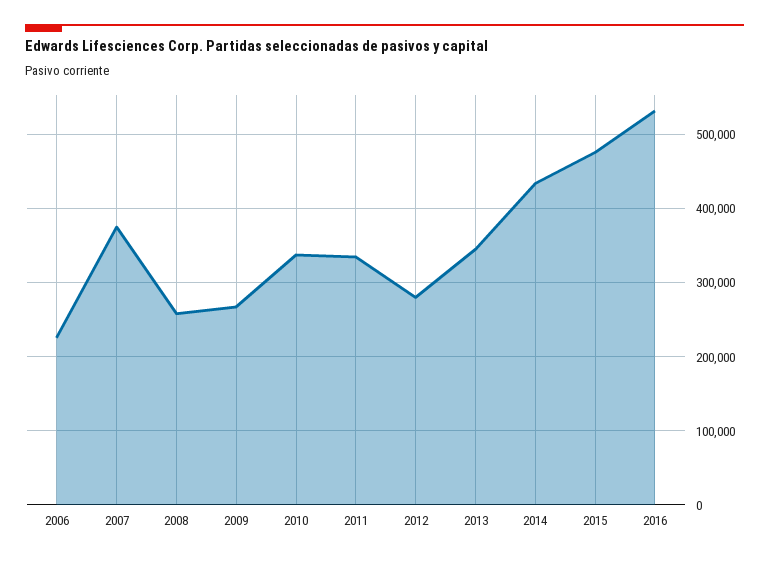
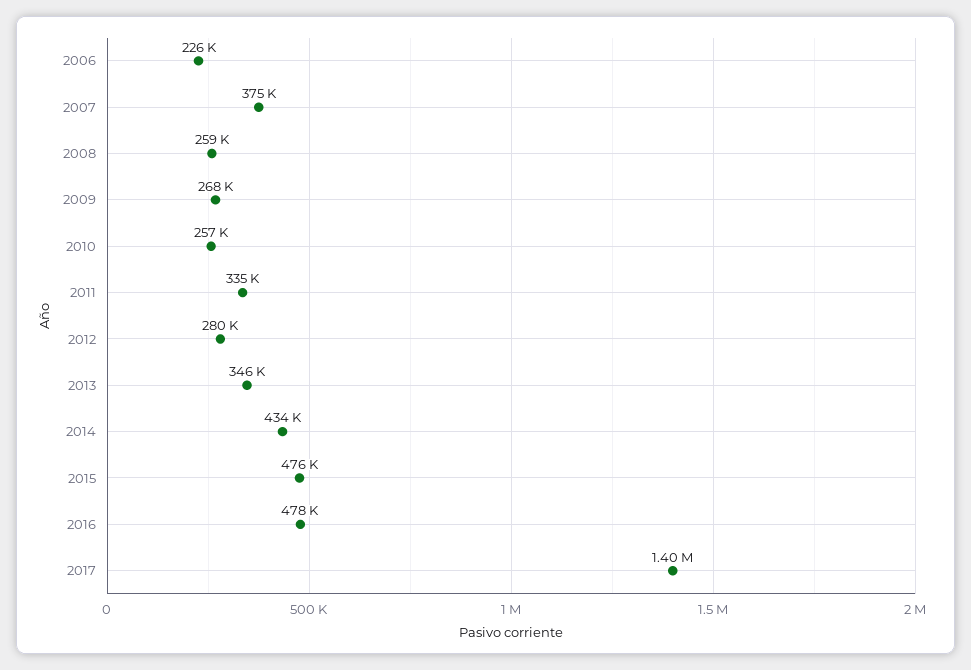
2010: 340000 -> 257000
2016: 530000 -> 478000
2017: none -> 1400000

